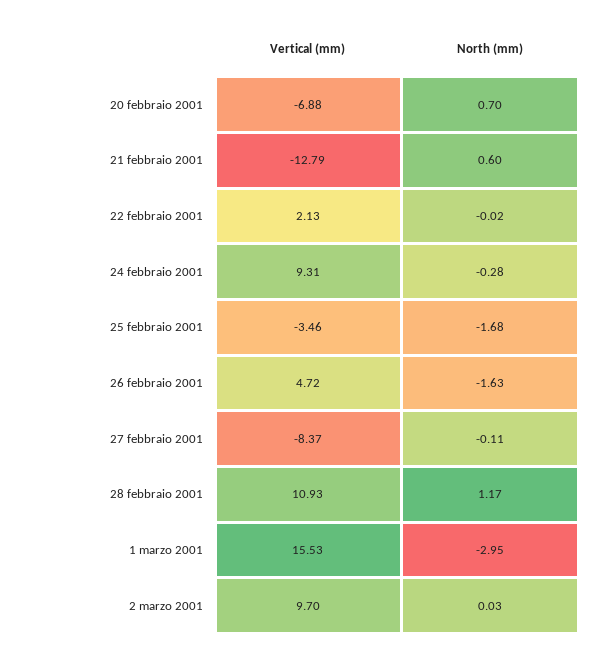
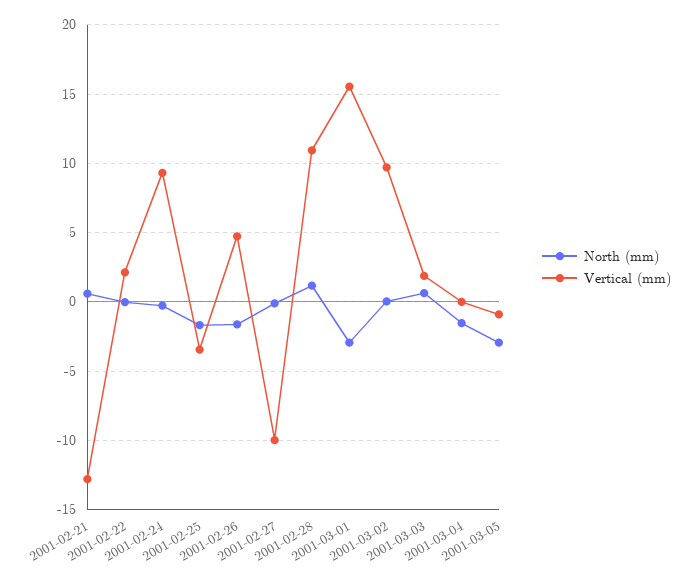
Vertical (mm), 20 febbraio 2001: -6.88 -> none
North (mm), 20 febbraio 2001: 0.7 -> none
Vertical (mm), 27 febbraio 2001: -8.37 -> -10
North (mm), 2001-03-03: none -> 0.5
Vertical (mm), 2001-03-03: none -> 2
North (mm), 2001-03-04: none -> -1.5
Vertical (mm), 2001-03-04: none -> 0
North (mm), 2001-03-05: none -> -3
Vertical (mm), 2001-03-05: none -> -1

